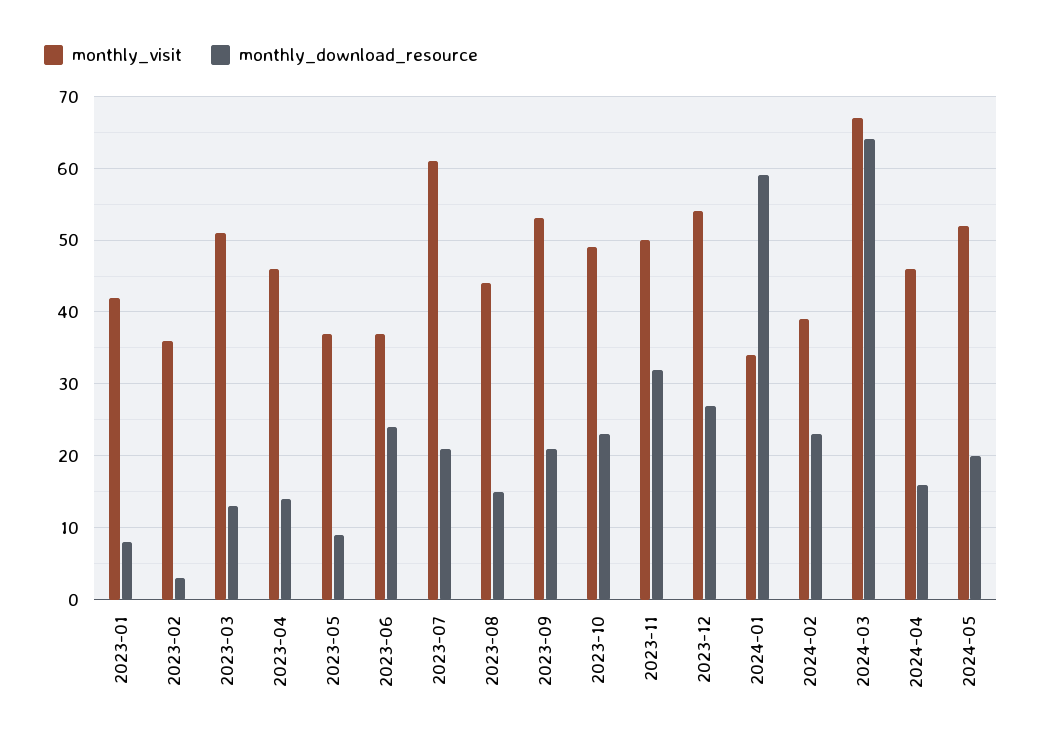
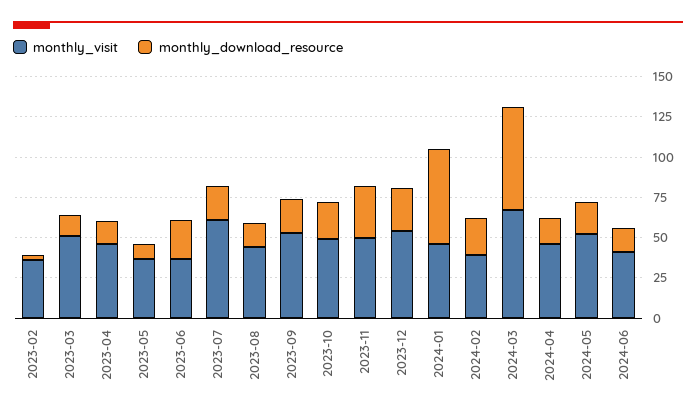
monthly_visit, 2023-01: 42 -> none
monthly_download_resource, 2023-01: 8 -> none
monthly_visit, 2024-01: 34 -> 45
monthly_visit, 2024-06: none -> 40
monthly_download_resource, 2024-06: none -> 15

